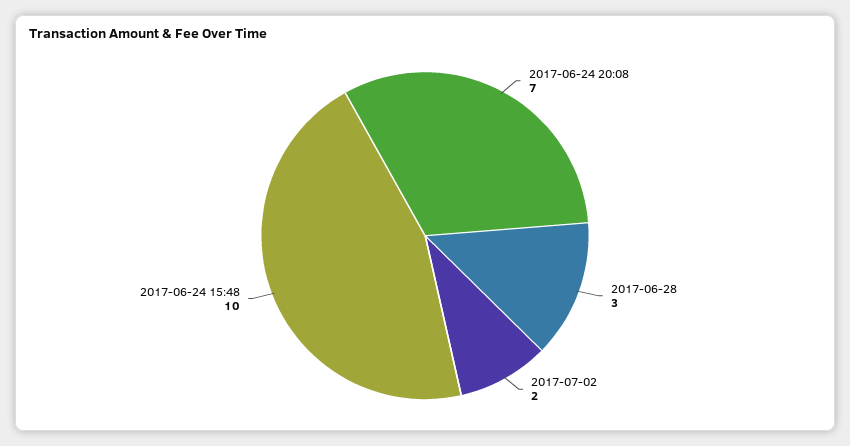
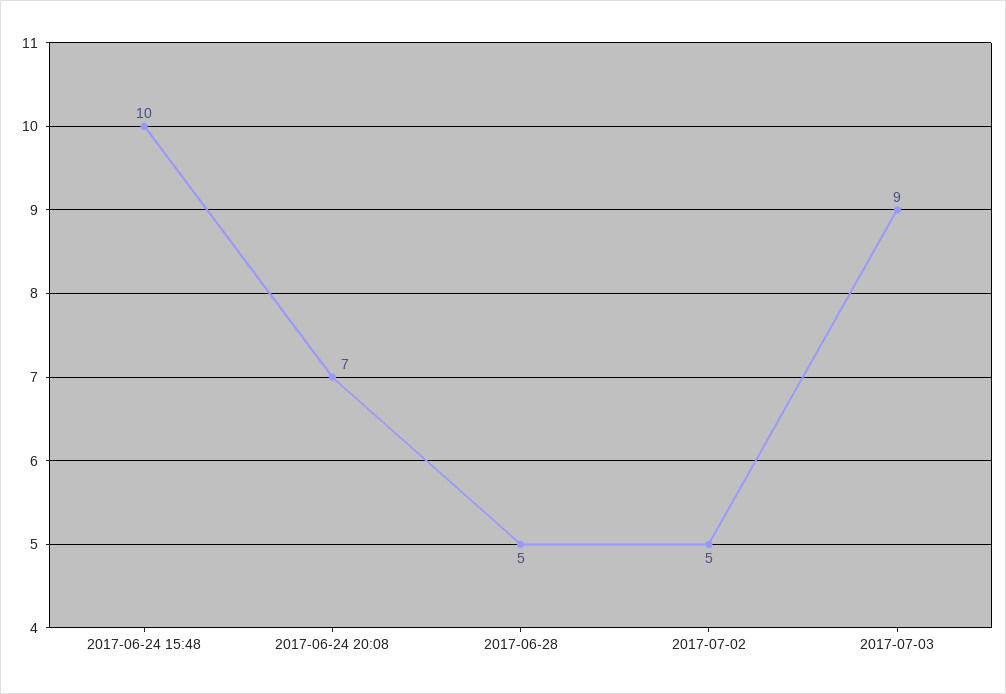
2017-06-28: 3 -> 5
2017-07-02: 2 -> 5
2017-07-03: none -> 9

